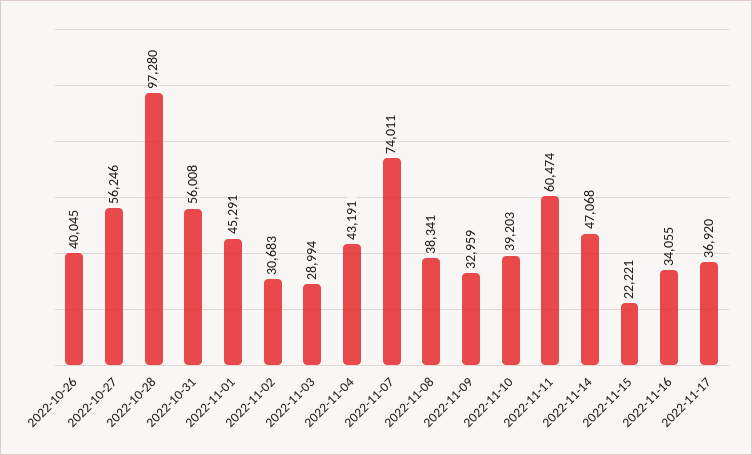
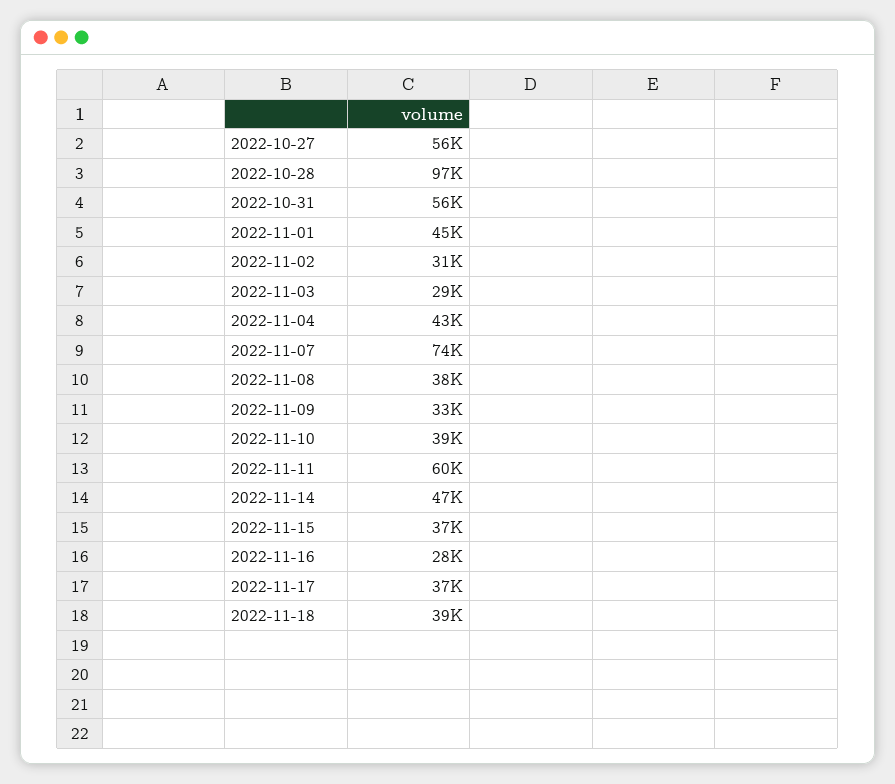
2022-10-26: 40045 -> none
2022-11-15: 22221 -> 37000
2022-11-16: 34055 -> 28000
2022-11-18: none -> 39000

